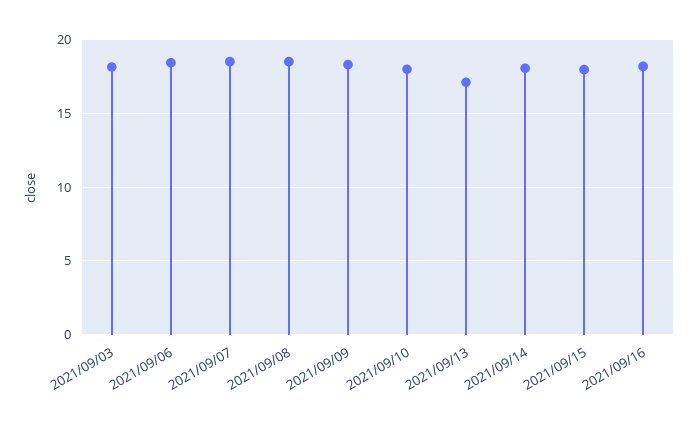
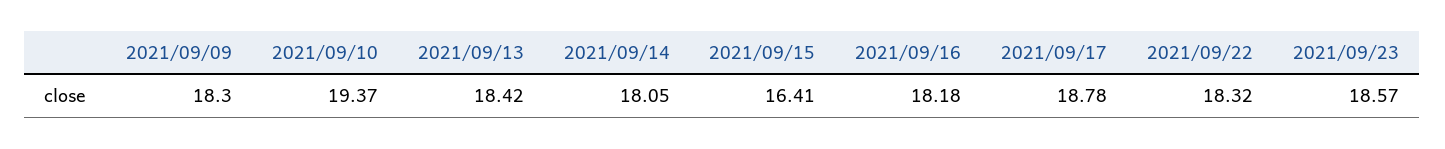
2021/09/03: 18 -> none
2021/09/06: 18.5 -> none
2021/09/07: 18.5 -> none
2021/09/08: 18.5 -> none
2021/09/10: 18 -> 19.37
2021/09/13: 17 -> 18.42
2021/09/15: 18 -> 16.41
2021/09/17: none -> 18.78
2021/09/22: none -> 18.32
2021/09/23: none -> 18.57

